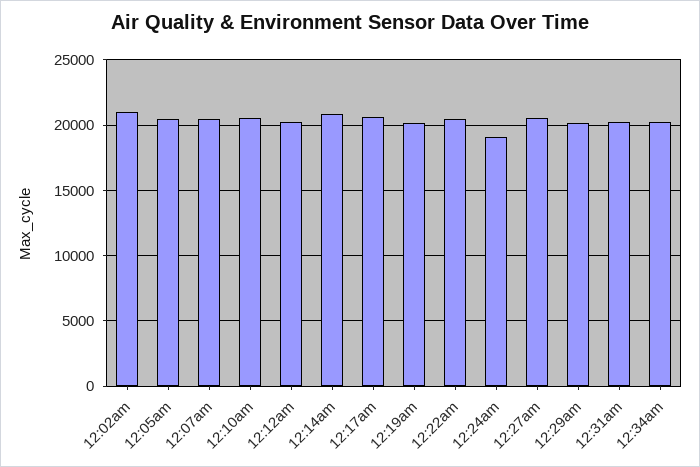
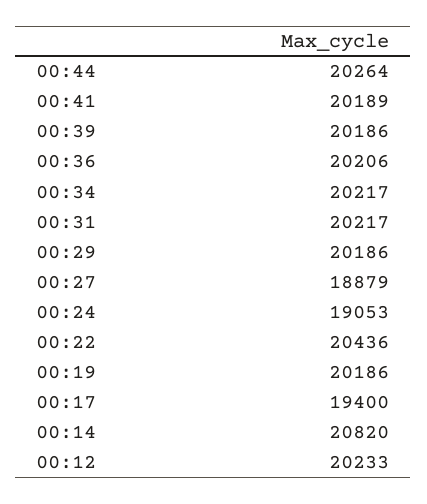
12:02am: 21000 -> none
12:05am: 20500 -> none
12:07am: 20500 -> none
12:10am: 20500 -> none
12:17am: 20500 -> 19400
12:27am: 20500 -> 18879
00:44: none -> 20264
00:41: none -> 20189
00:39: none -> 20186
00:36: none -> 20206

